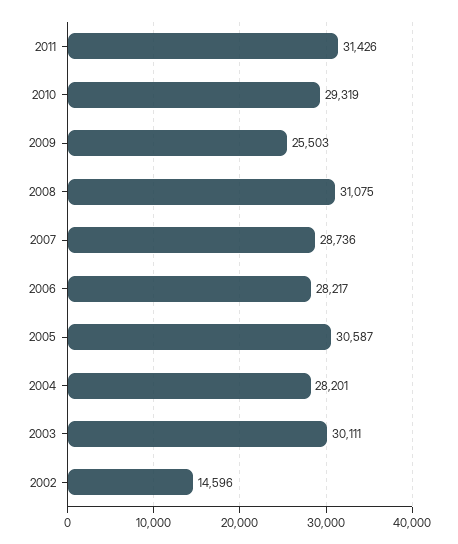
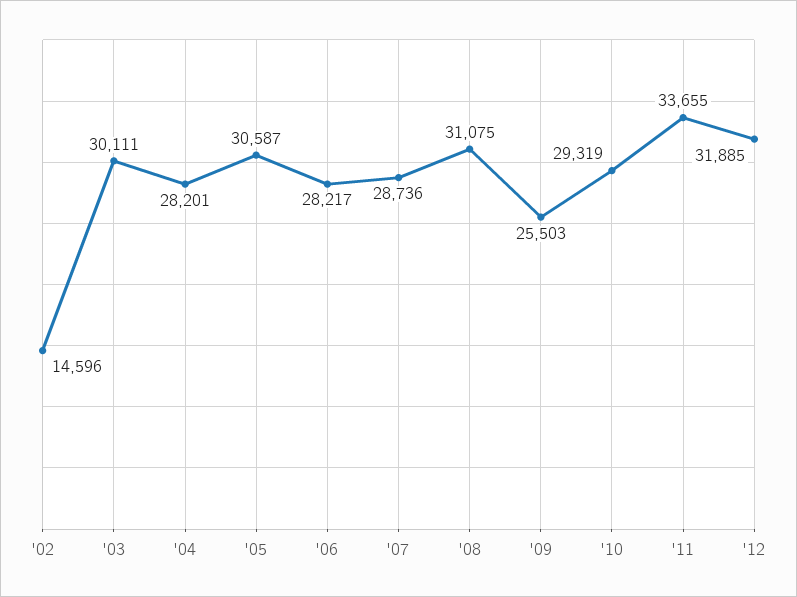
2011: 31426 -> 33655
'12: none -> 31885

